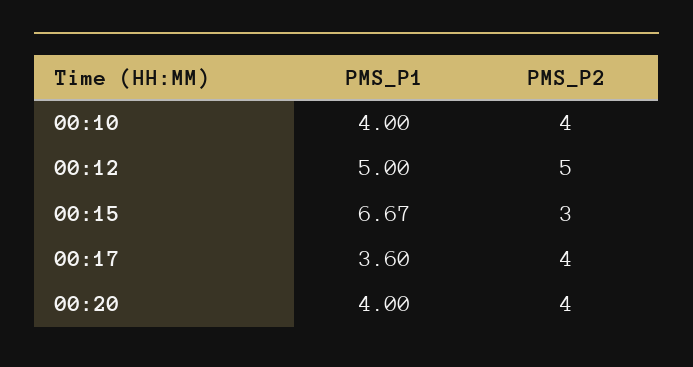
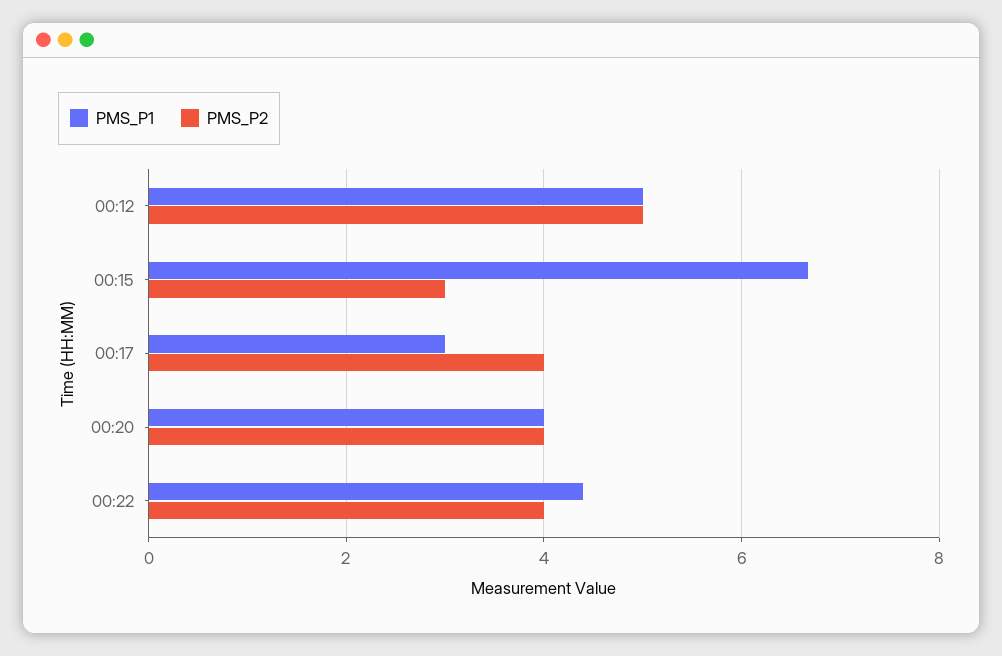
PMS_P1, 00:10: 4 -> none
PMS_P2, 00:10: 4 -> none
PMS_P1, 00:17: 3.6 -> 3
PMS_P1, 00:22: none -> 4.4
PMS_P2, 00:22: none -> 4

